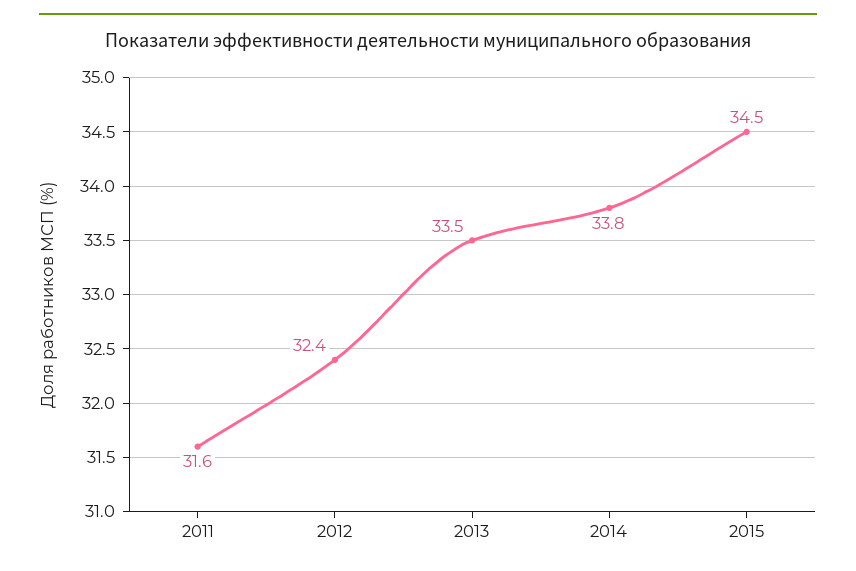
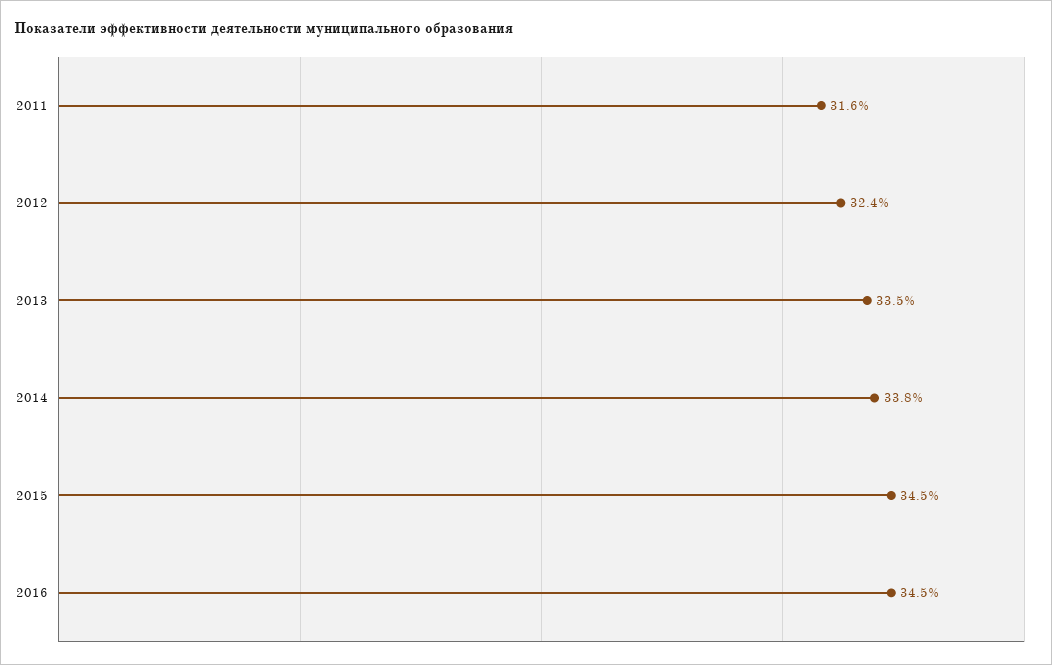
2016: none -> 34.5

